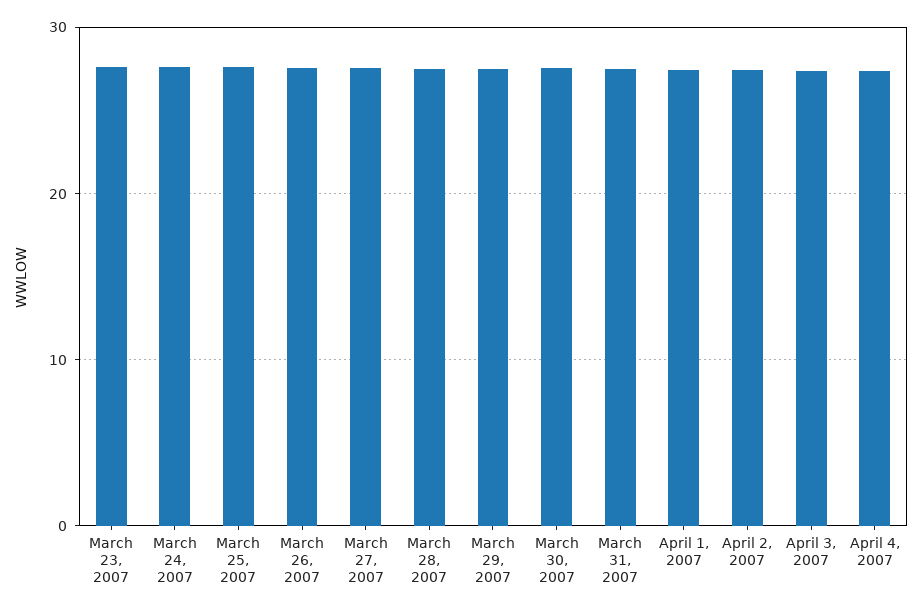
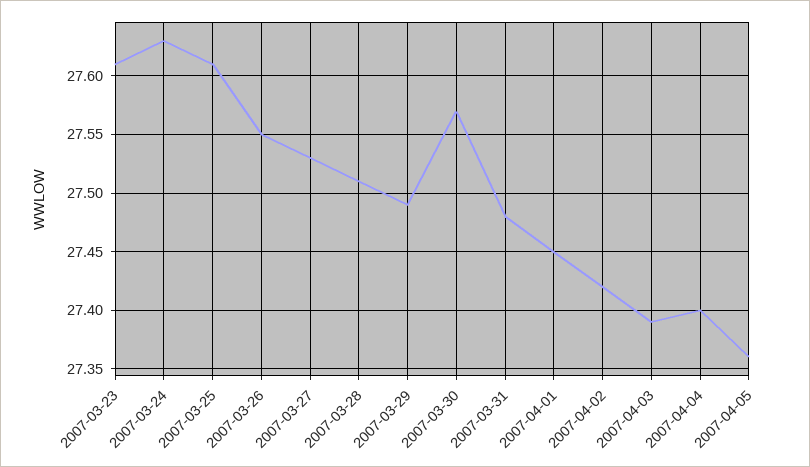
2007-04-05: none -> 27.36

